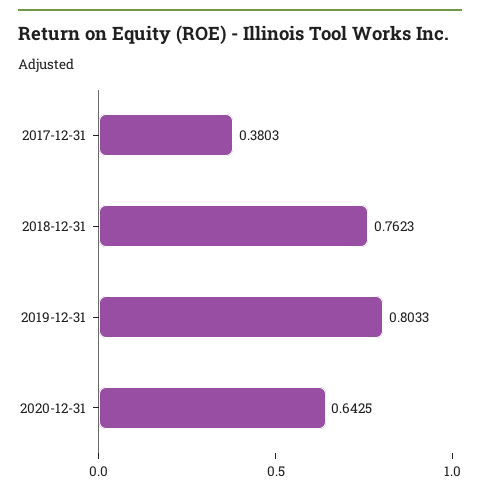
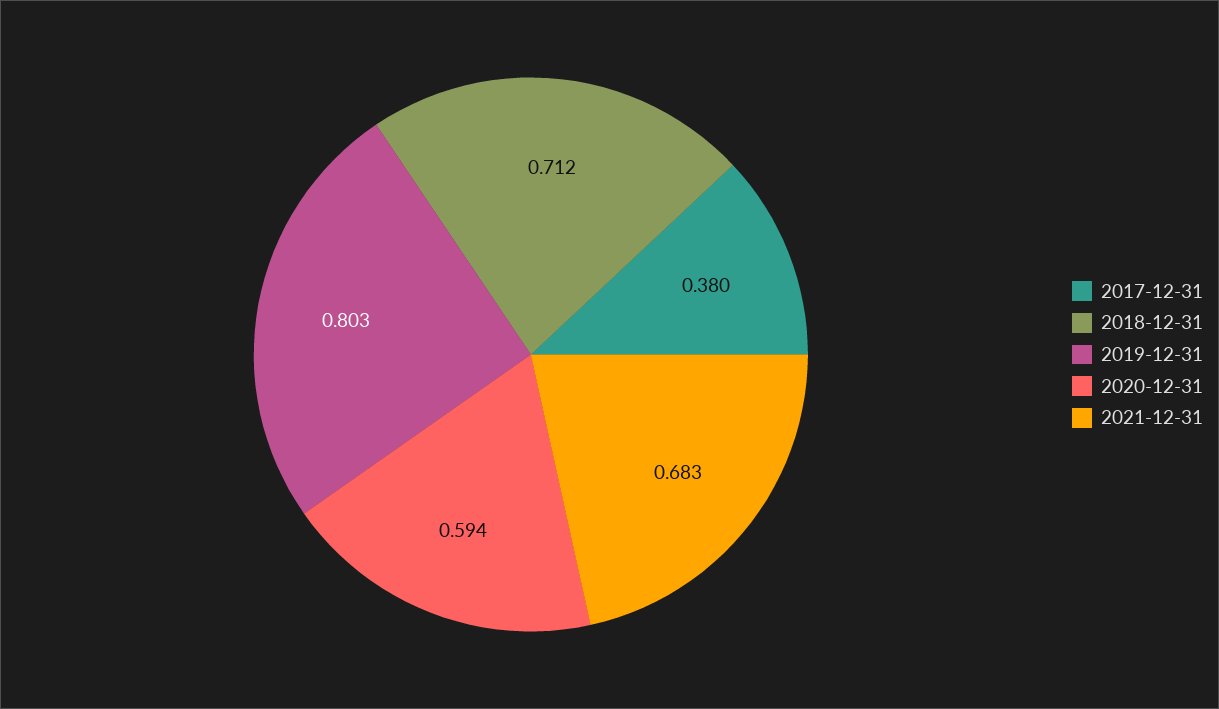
2018-12-31: 0.7623 -> 0.712
2020-12-31: 0.6425 -> 0.594
2021-12-31: none -> 0.683

